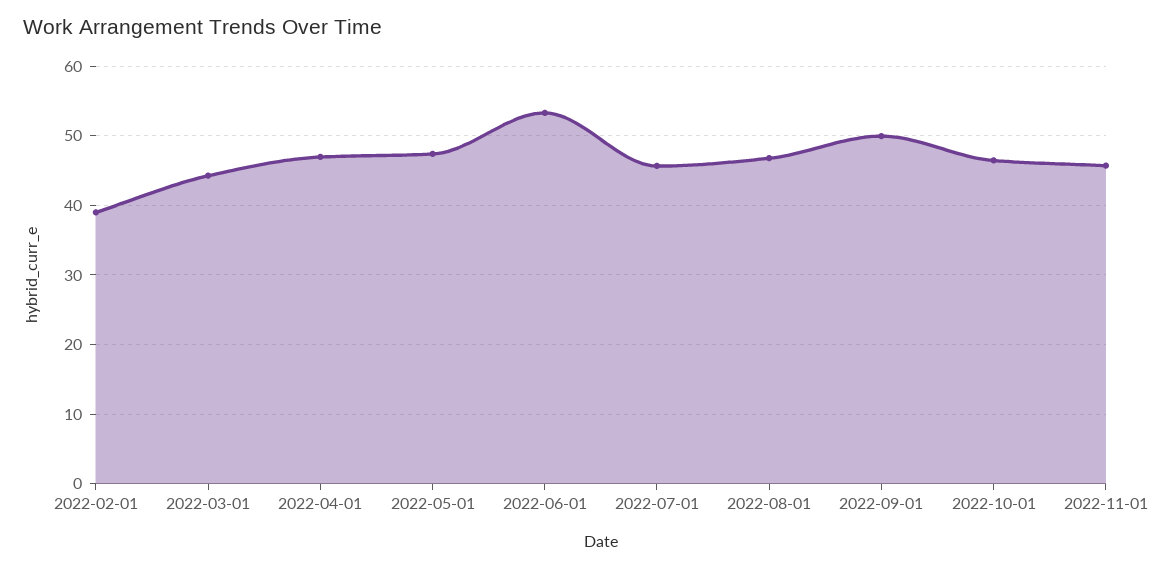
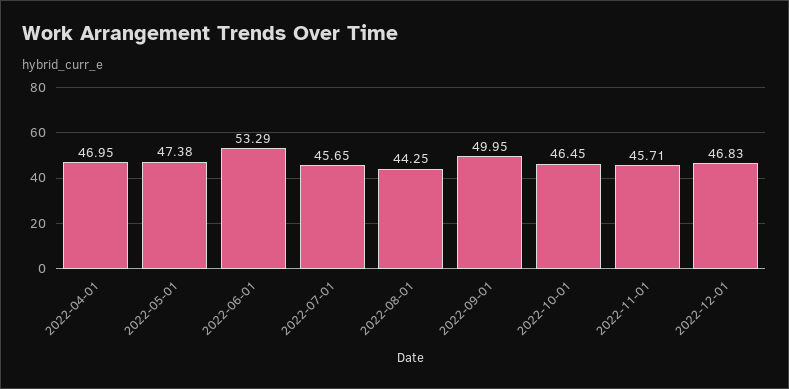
2022-02-01: 39 -> none
2022-03-01: 44 -> none
2022-08-01: 47 -> 44.25
2022-12-01: none -> 46.83

